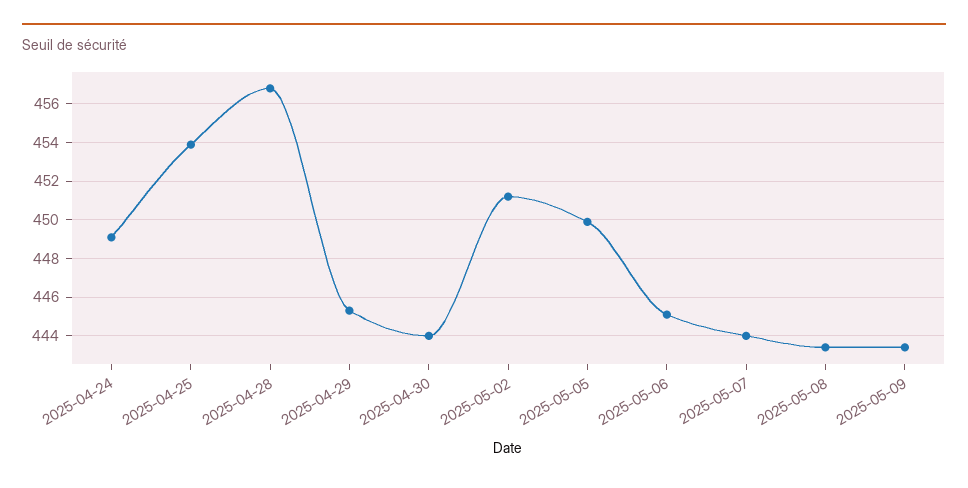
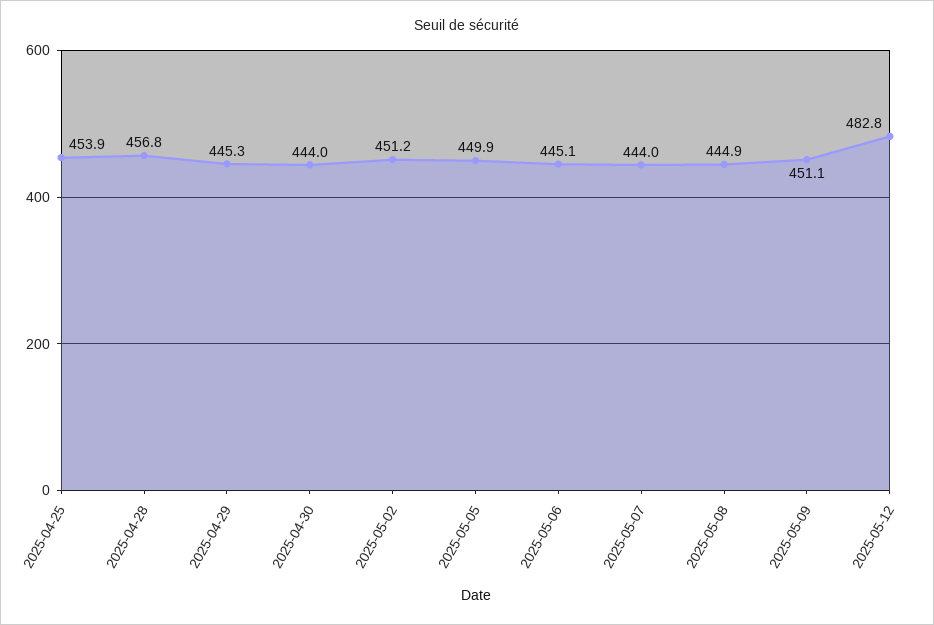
2025-04-24: 449 -> none
2025-05-08: 443.5 -> 444.9
2025-05-09: 443.5 -> 451.1
2025-05-12: none -> 482.8

